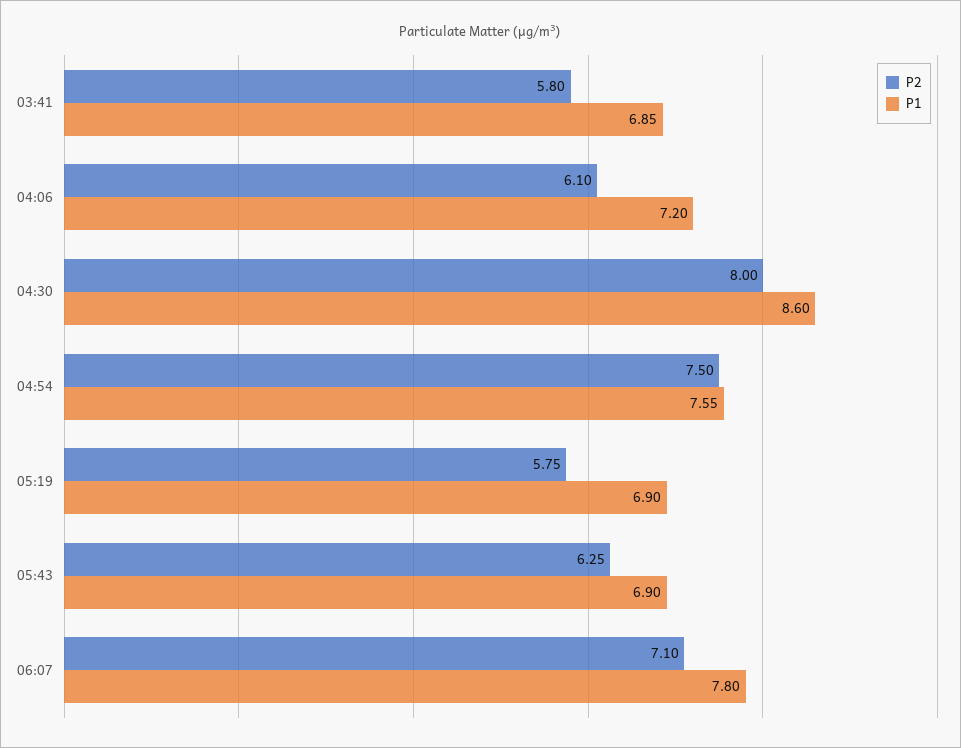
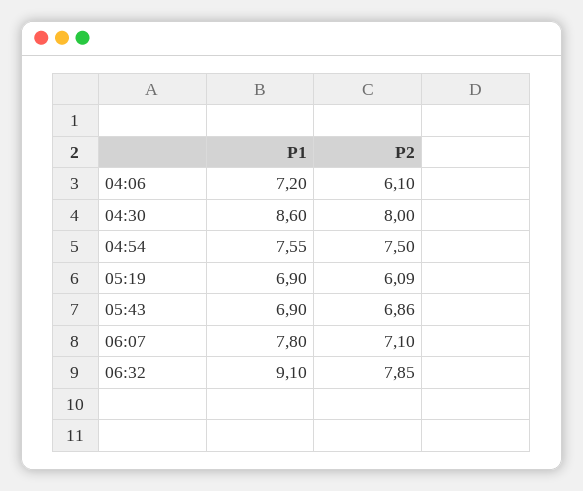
P2, 03:41: 5.8 -> none
P1, 03:41: 6.85 -> none
P2, 05:19: 5.75 -> 6.09
P2, 05:43: 6.25 -> 6.86
P1, 06:32: none -> 9.1
P2, 06:32: none -> 7.85

